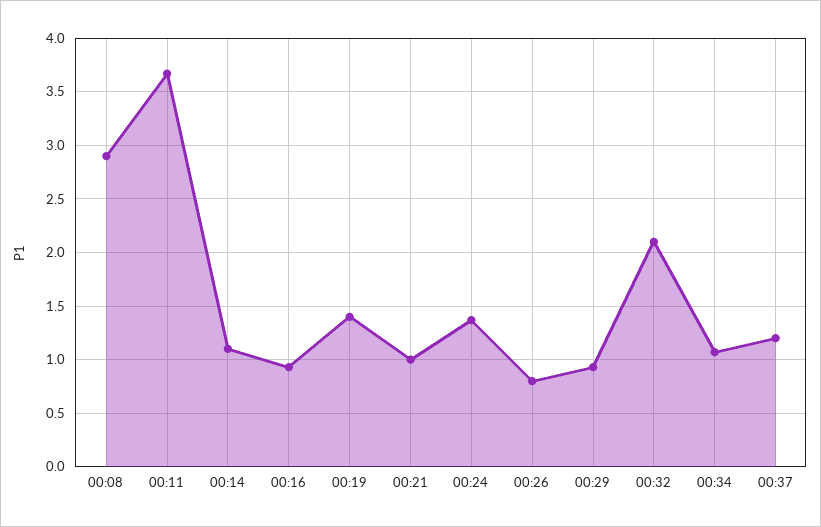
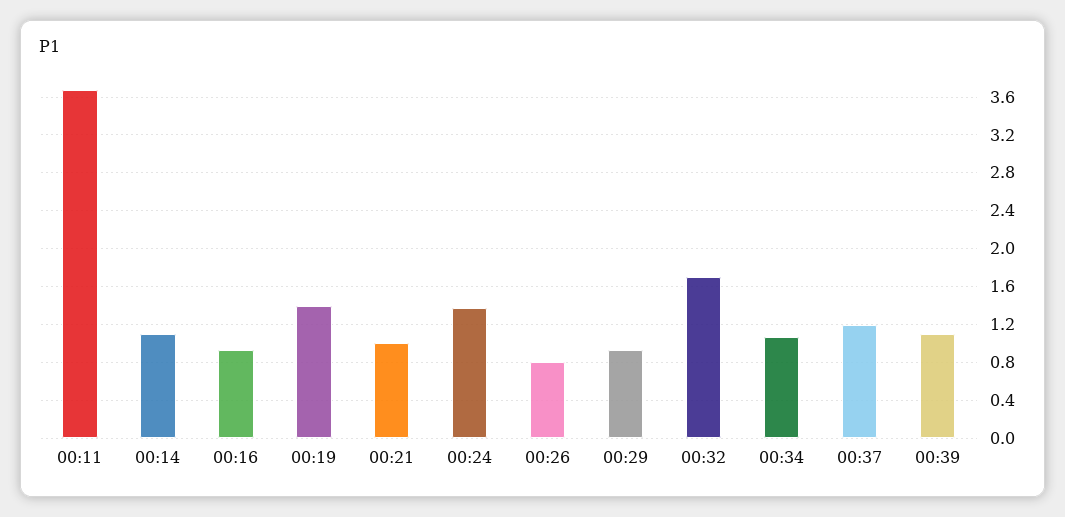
00:08: 2.9 -> none
00:32: 2.1 -> 1.7
00:39: none -> 1.1

